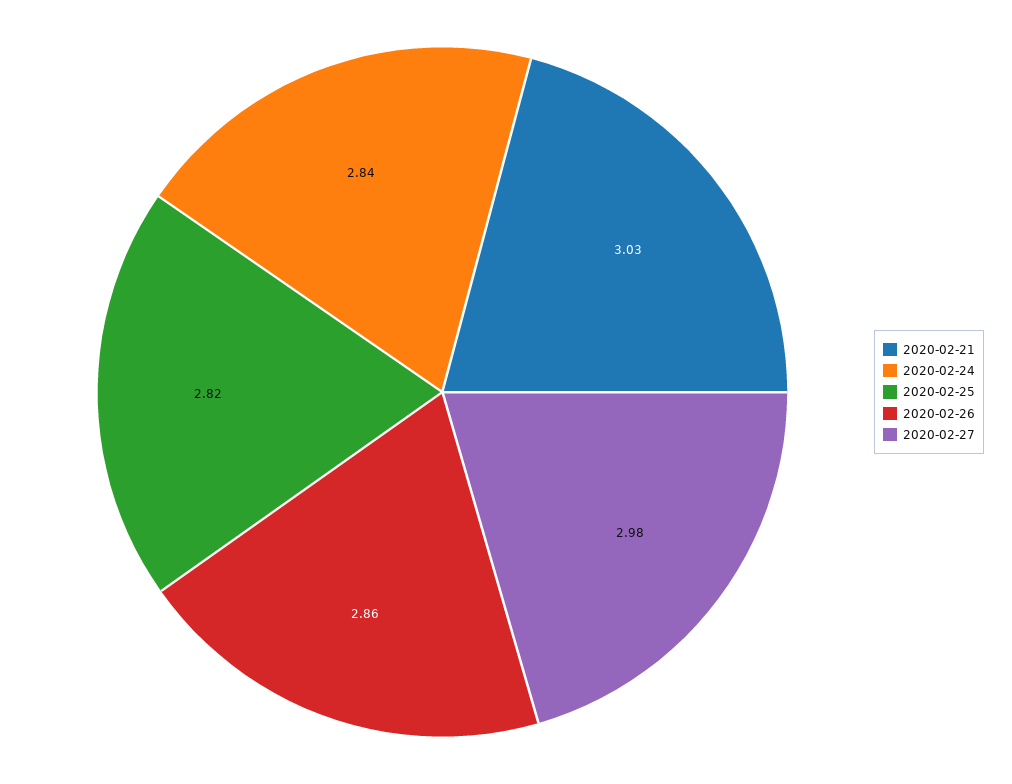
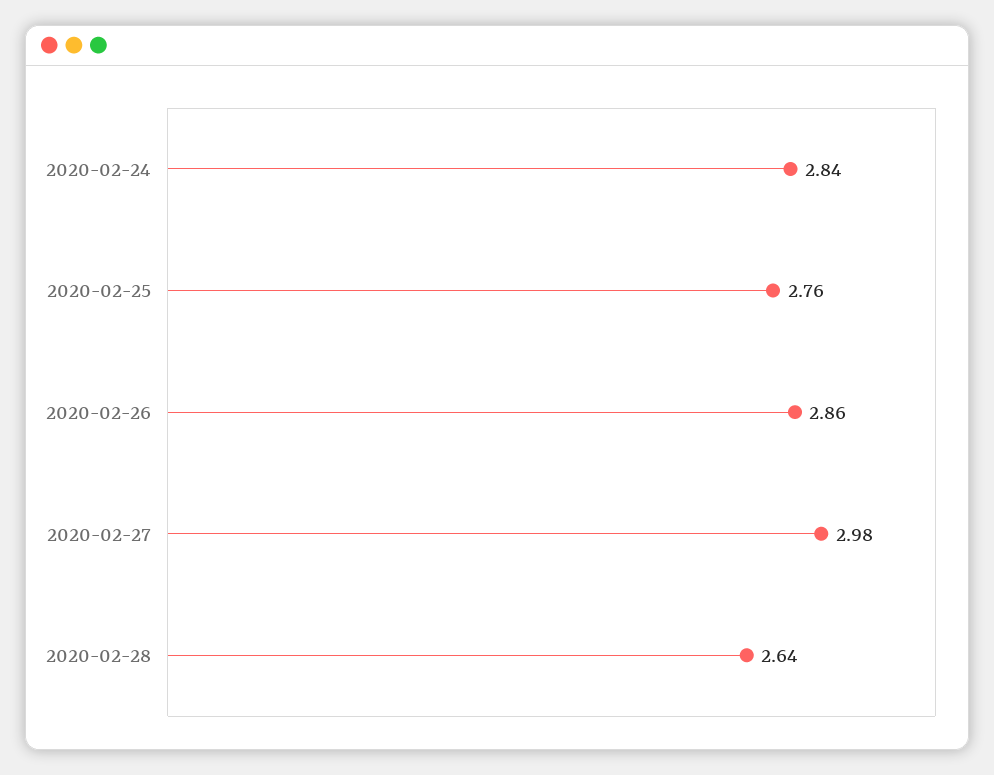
2020-02-21: 3.03 -> none
2020-02-25: 2.82 -> 2.76
2020-02-28: none -> 2.64

